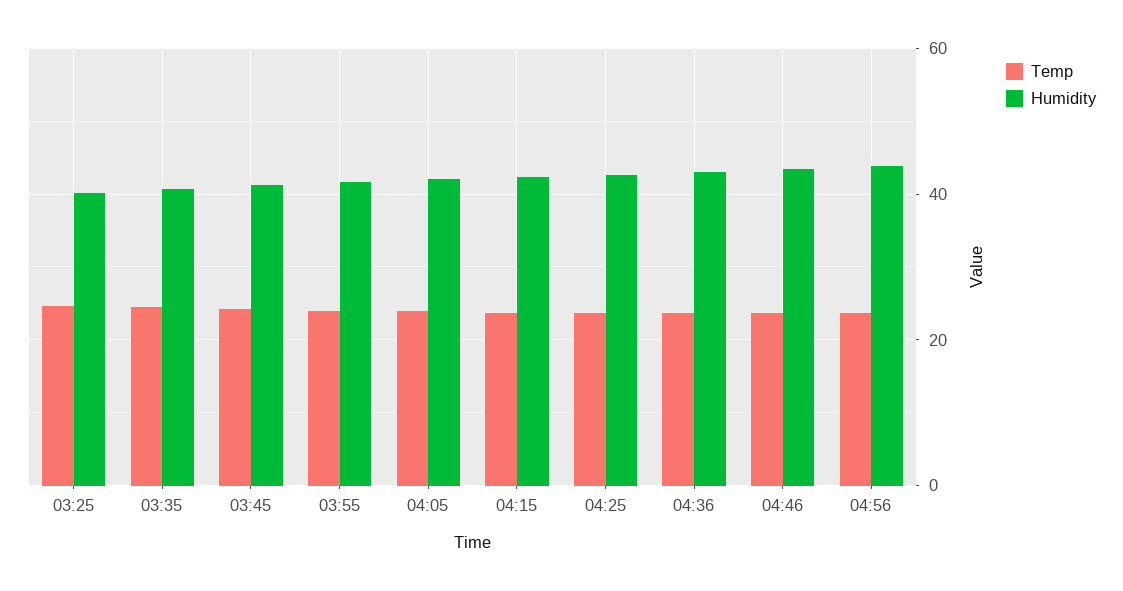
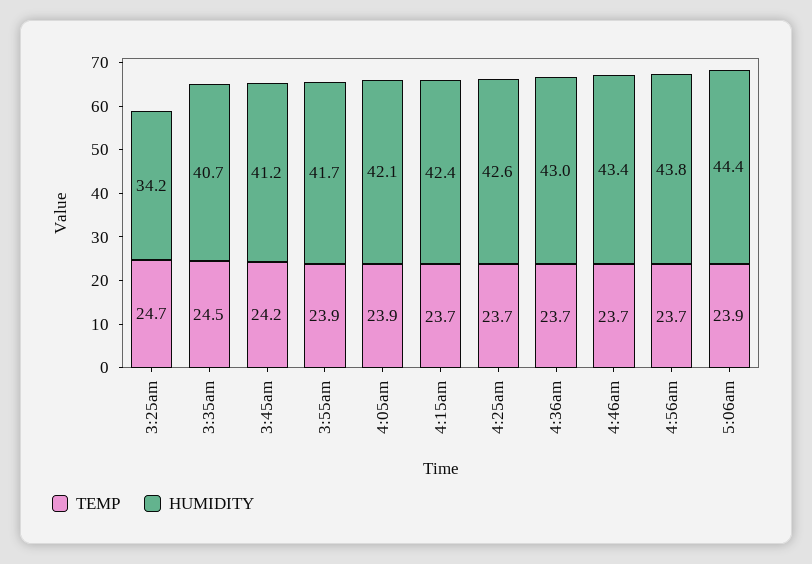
Humidity, 03:25: 40 -> 34.2
Temp, 5:06am: none -> 23.9
Humidity, 5:06am: none -> 44.4

